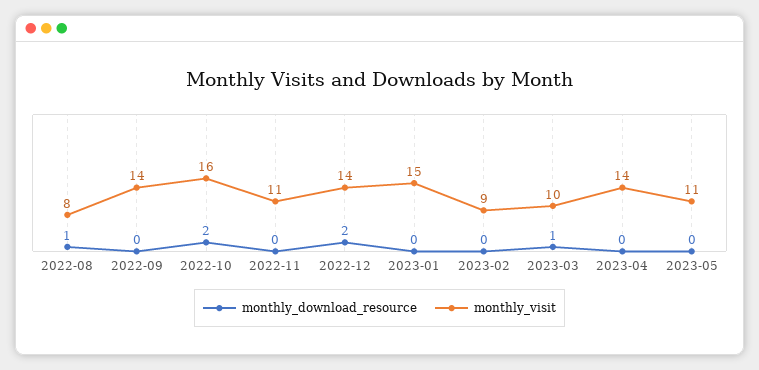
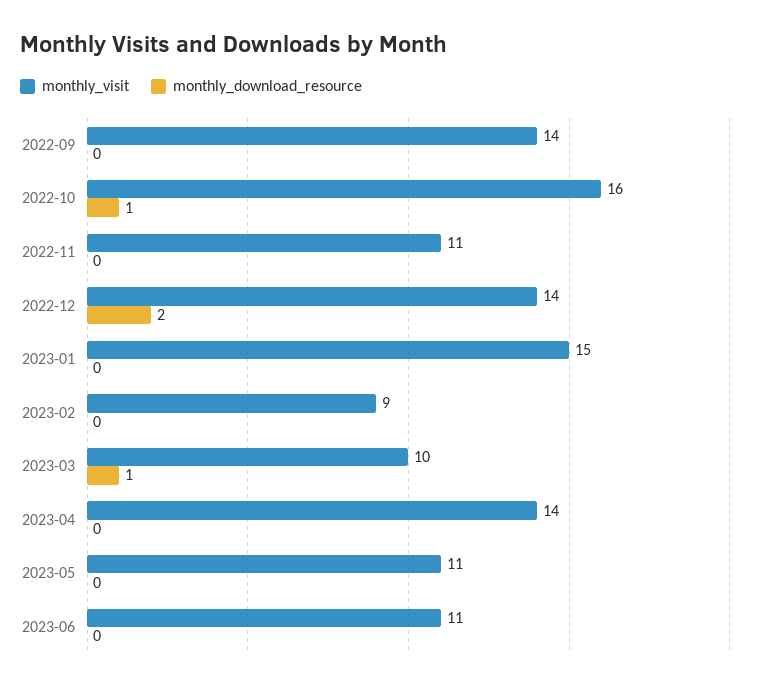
monthly_download_resource, 2022-08: 1 -> none
monthly_visit, 2022-08: 8 -> none
monthly_download_resource, 2022-10: 2 -> 1
monthly_visit, 2023-06: none -> 11
monthly_download_resource, 2023-06: none -> 0

